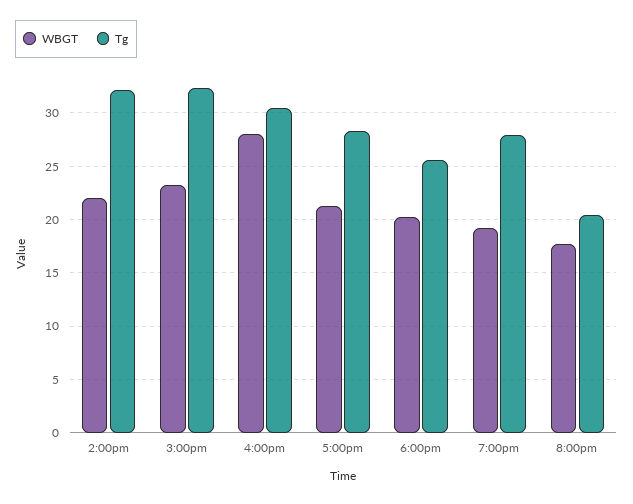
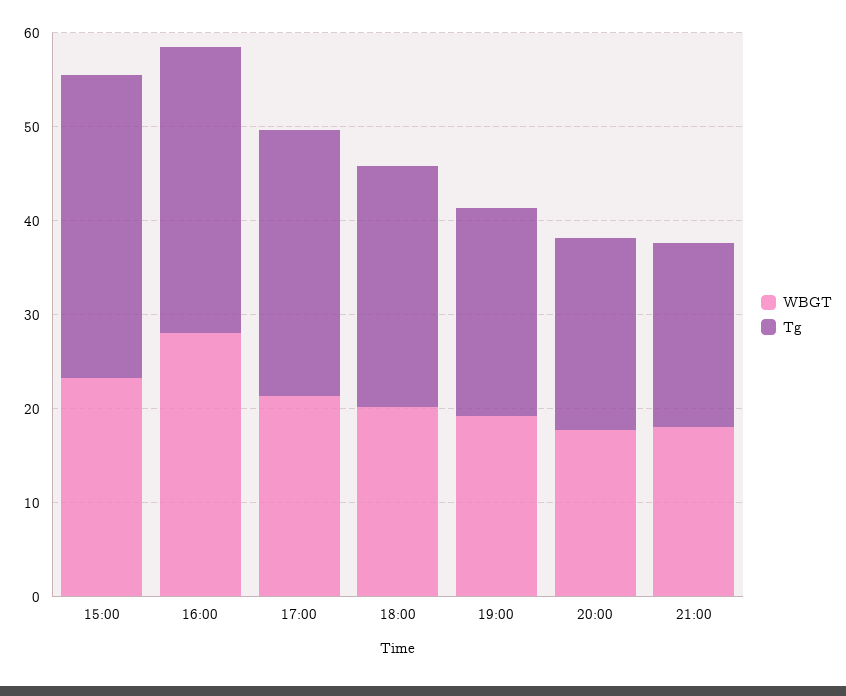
WBGT, 2:00pm: 22 -> none
Tg, 2:00pm: 32 -> none
Tg, 7:00pm: 28 -> 22
WBGT, 21:00: none -> 18
Tg, 21:00: none -> 20

